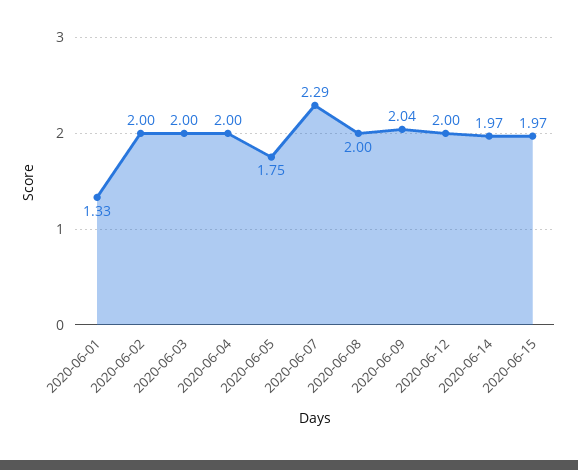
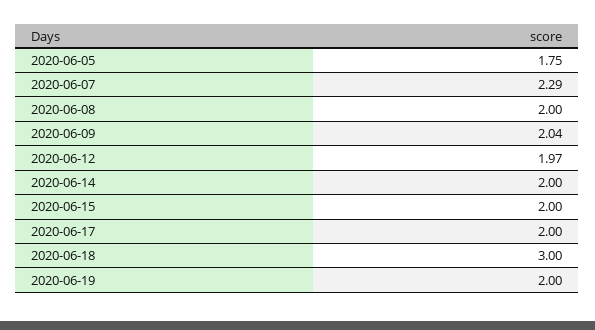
2020-06-01: 1.33 -> none
2020-06-02: 2 -> none
2020-06-03: 2 -> none
2020-06-04: 2 -> none
2020-06-12: 2 -> 1.97
2020-06-14: 1.97 -> 2
2020-06-15: 1.97 -> 2
2020-06-17: none -> 2
2020-06-18: none -> 3
2020-06-19: none -> 2

